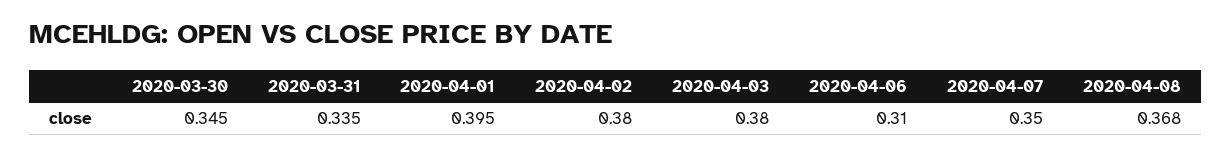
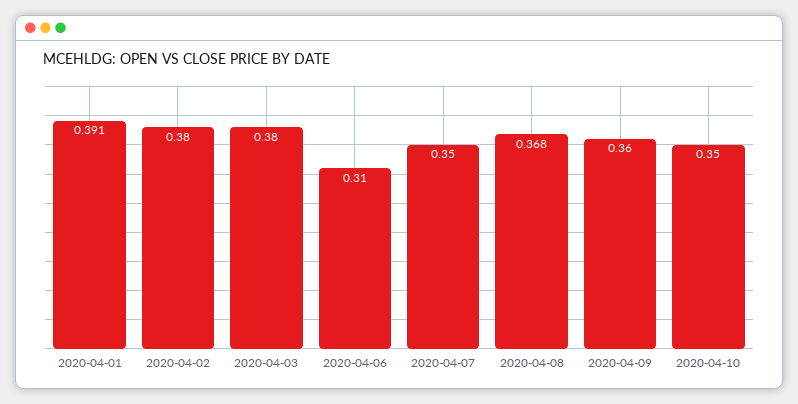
2020-03-30: 0.345 -> none
2020-03-31: 0.335 -> none
2020-04-01: 0.395 -> 0.391
2020-04-09: none -> 0.36
2020-04-10: none -> 0.35

